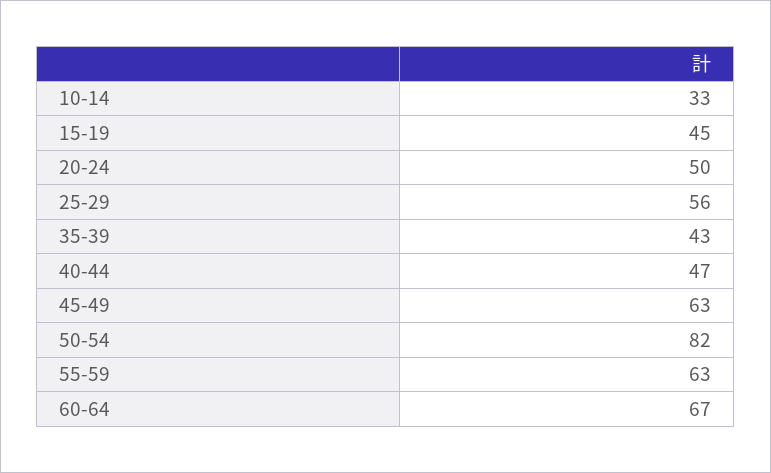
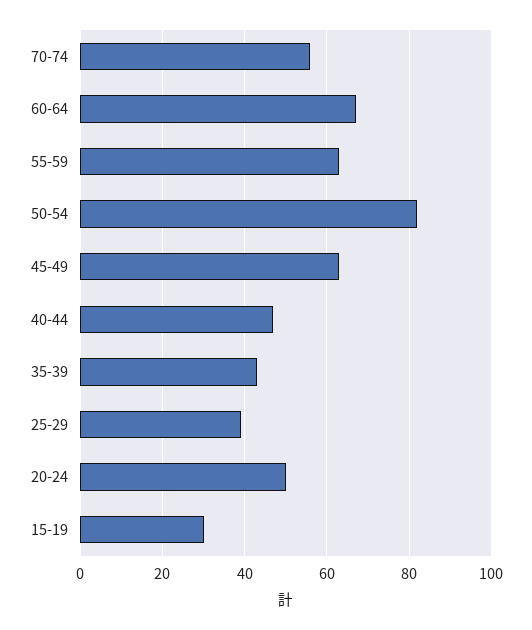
10-14: 33 -> none
15-19: 45 -> 30
25-29: 56 -> 40
70-74: none -> 55

